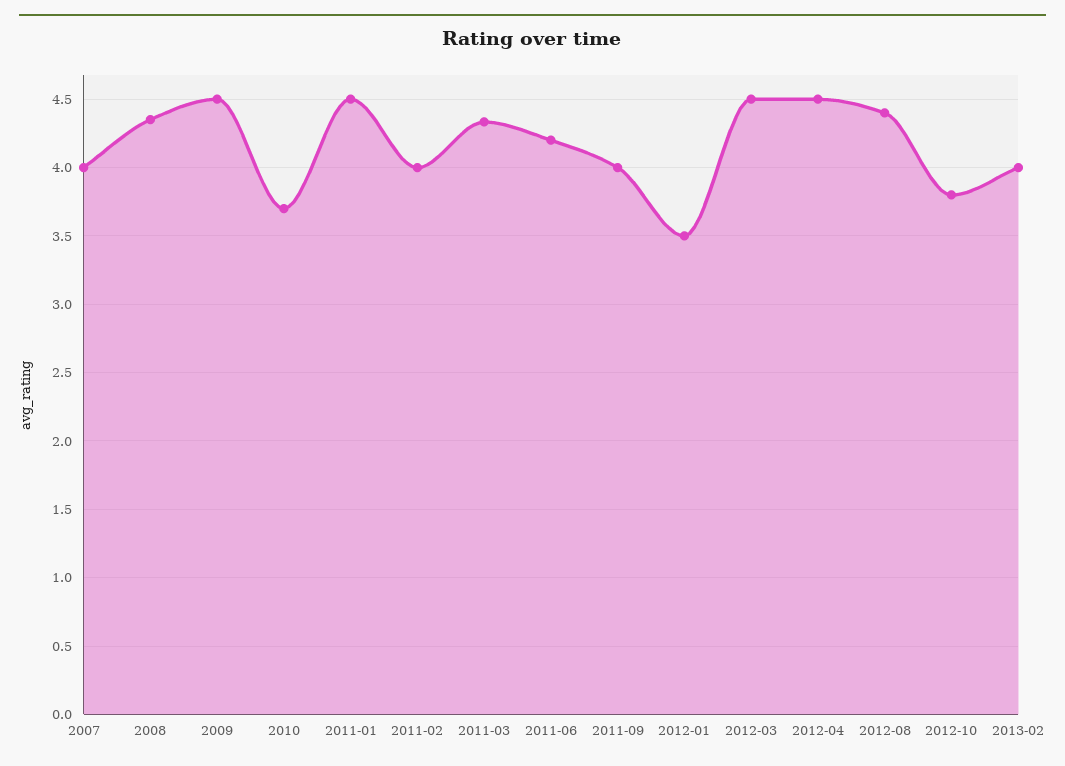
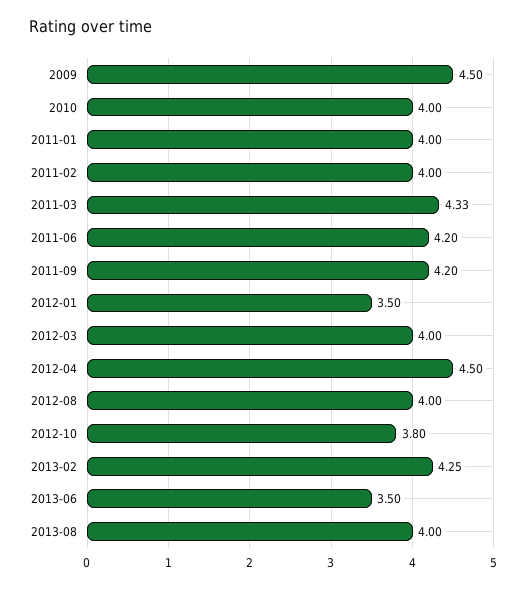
2007: 4 -> none
2008: 4.35 -> none
2010: 3.7 -> 4
2011-01: 4.5 -> 4
2011-09: 4 -> 4.2
2012-03: 4.5 -> 4
2012-08: 4.4 -> 4
2013-02: 4 -> 4.25
2013-06: none -> 3.5
2013-08: none -> 4

